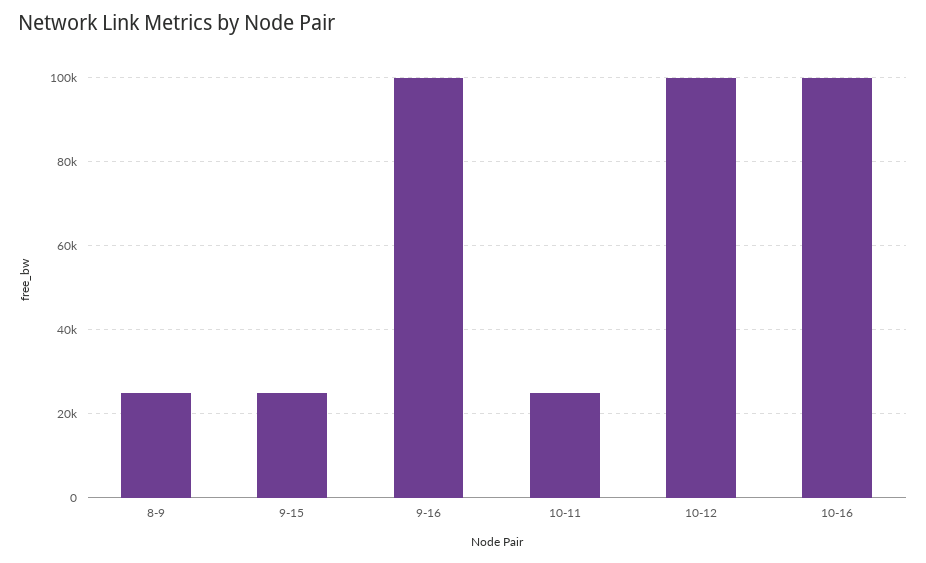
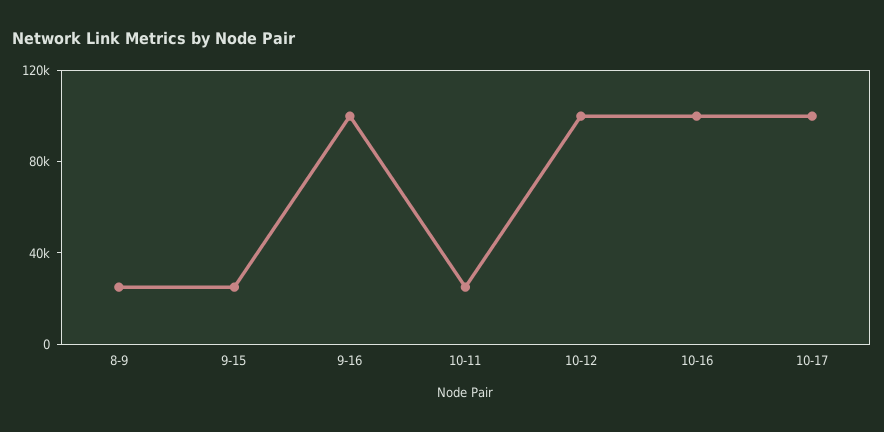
10-17: none -> 100000

